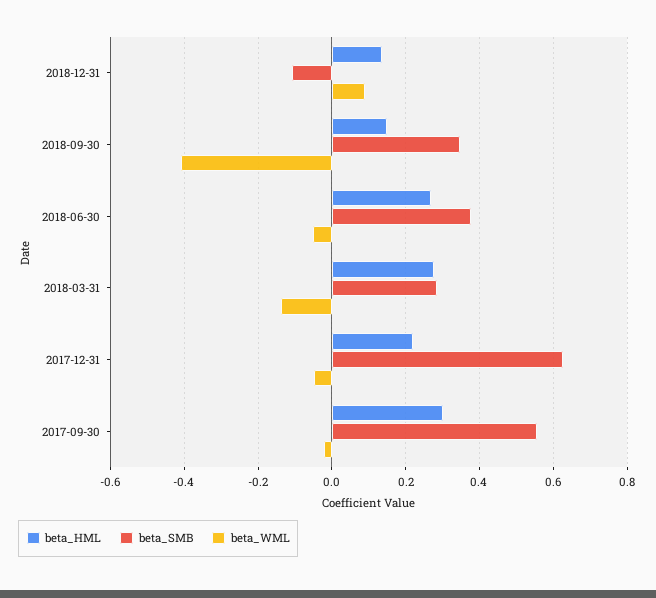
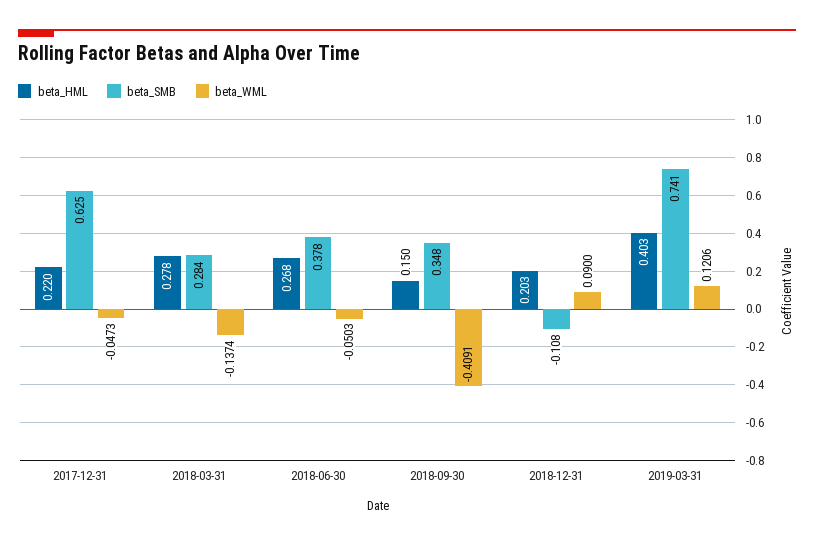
beta_HML, 2018-12-31: 0.14 -> 0.203
beta_HML, 2017-09-30: 0.3 -> none
beta_SMB, 2017-09-30: 0.56 -> none
beta_WML, 2017-09-30: -0.02 -> none
beta_HML, 2019-03-31: none -> 0.403
beta_SMB, 2019-03-31: none -> 0.741
beta_WML, 2019-03-31: none -> 0.1206

